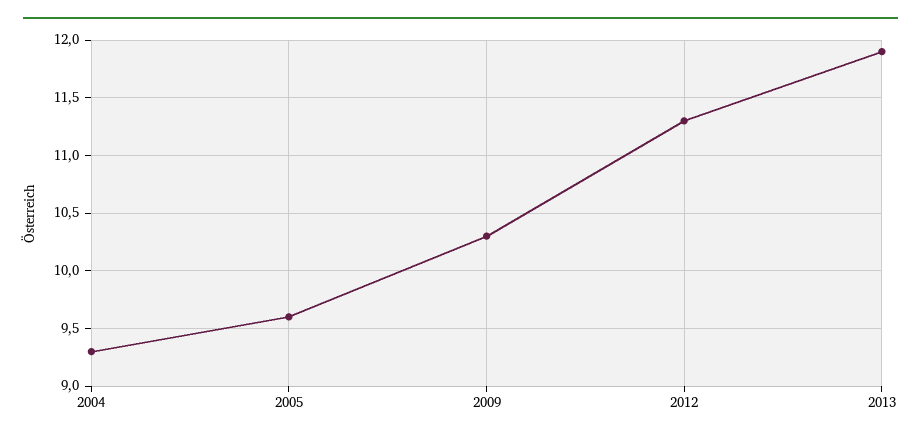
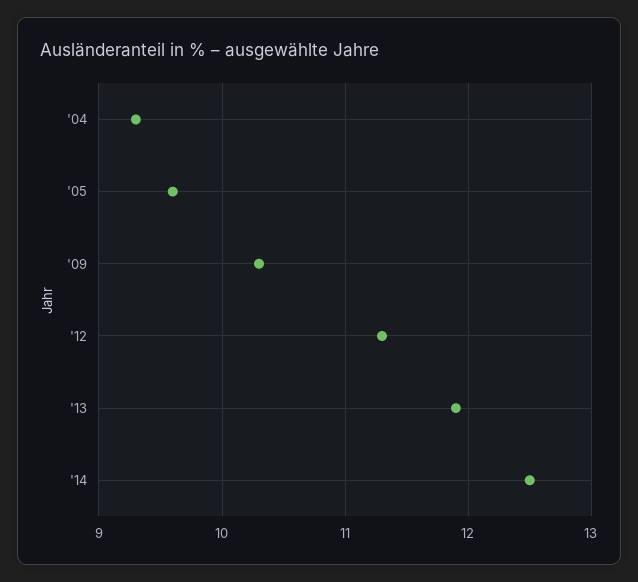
'14: none -> 12.5

